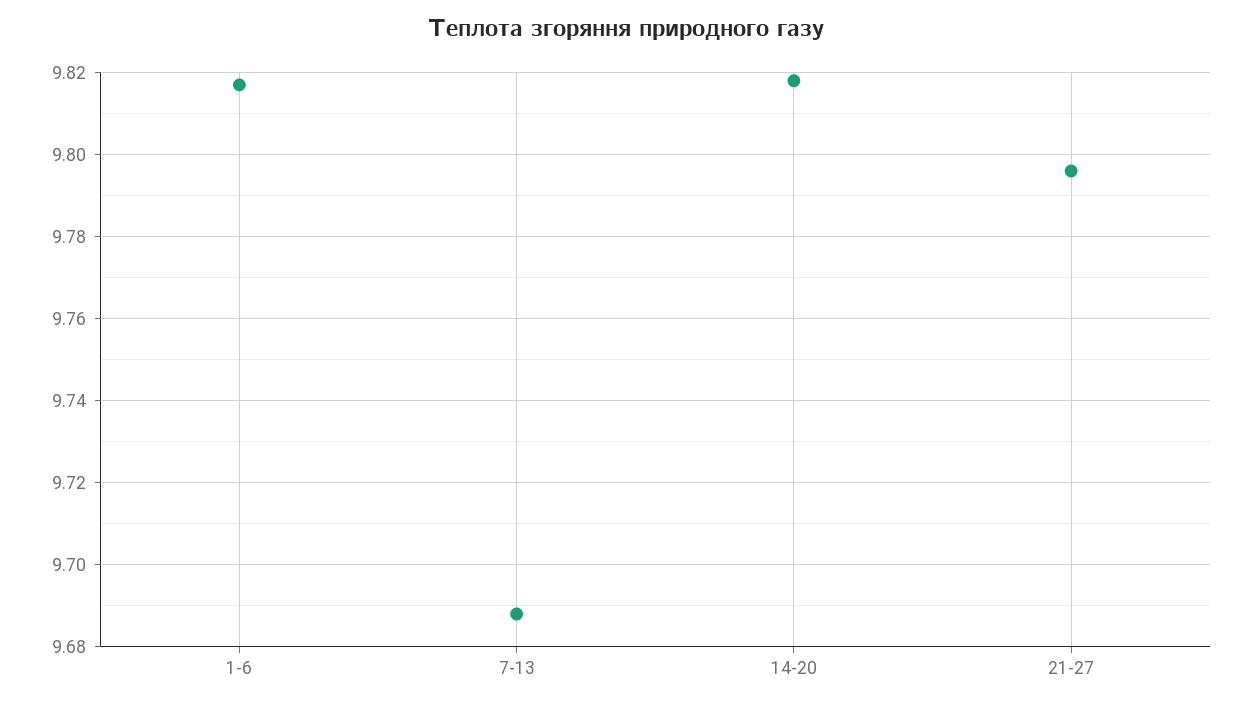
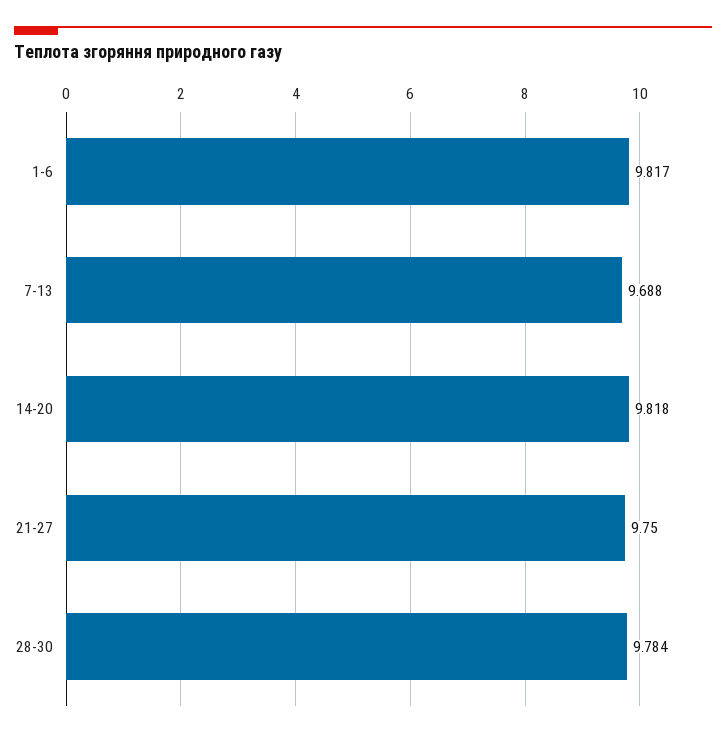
21-27: 9.795 -> 9.75
28-30: none -> 9.784

